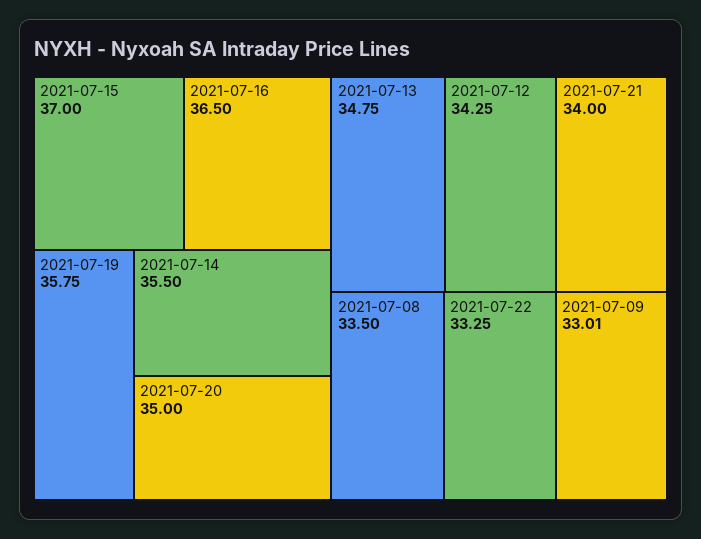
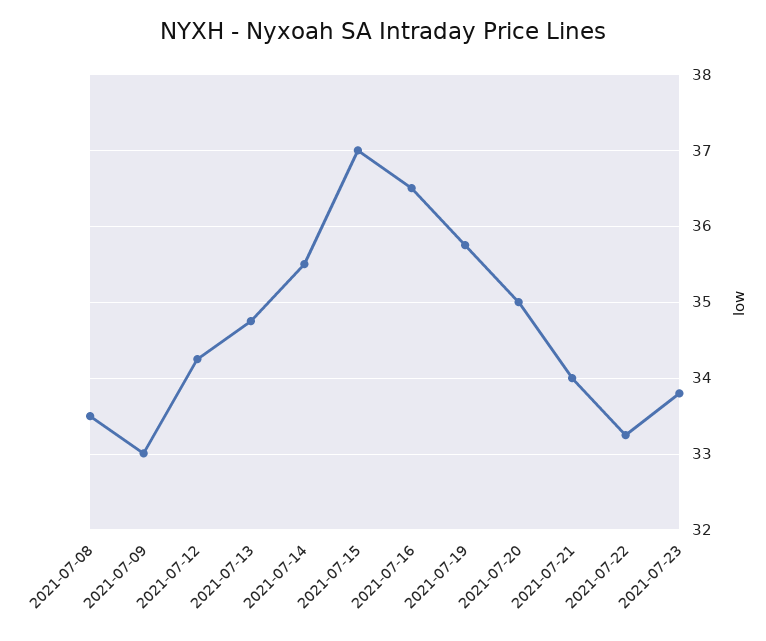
2021-07-23: none -> 33.8

